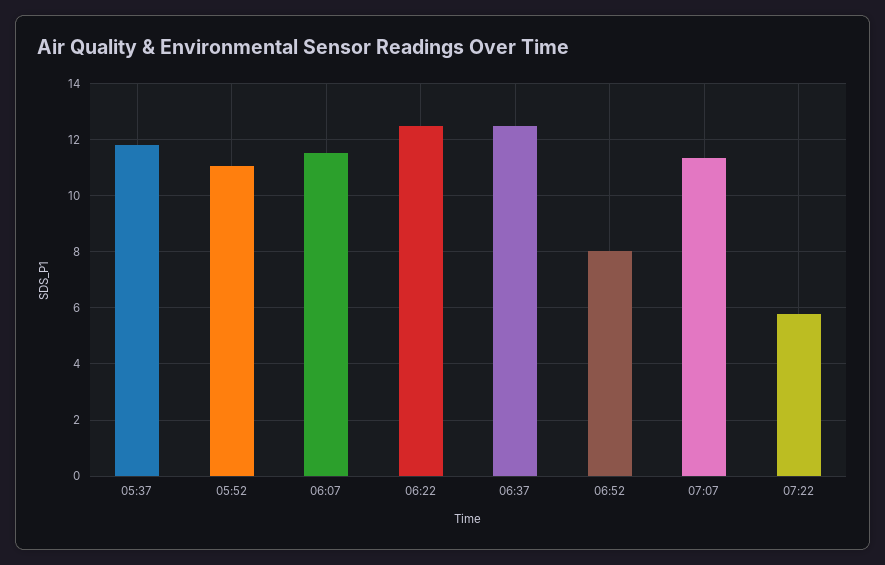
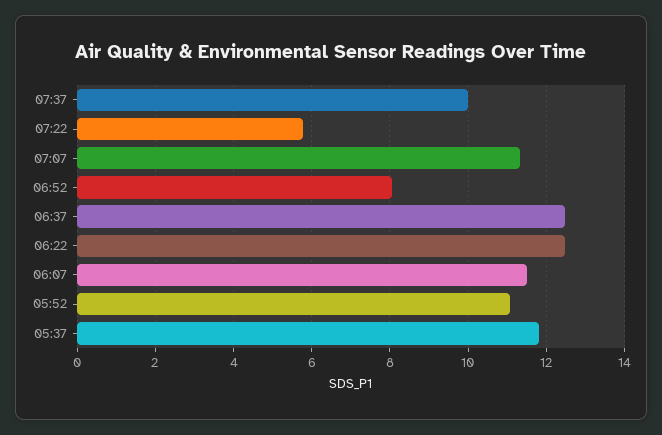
07:37: none -> 10

